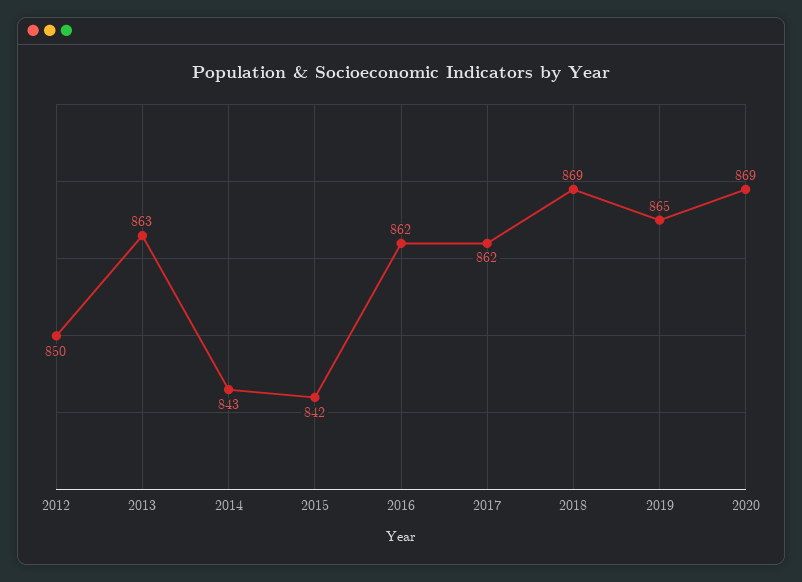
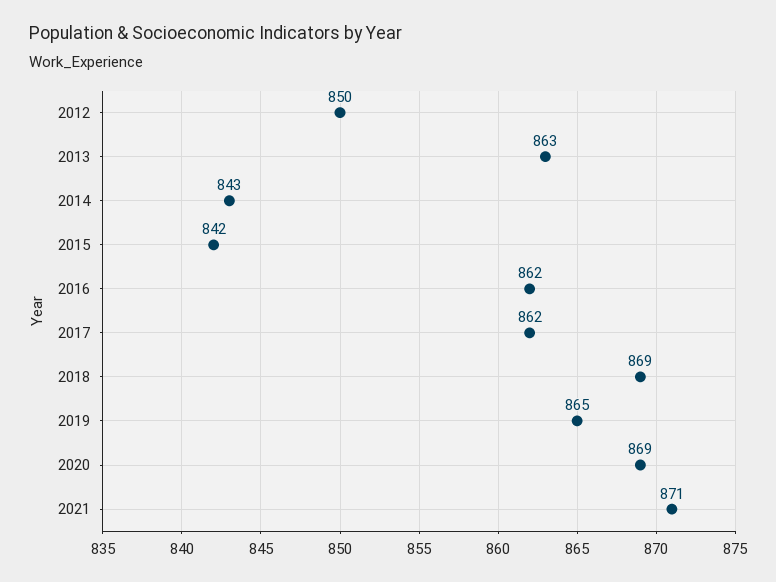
2021: none -> 871

